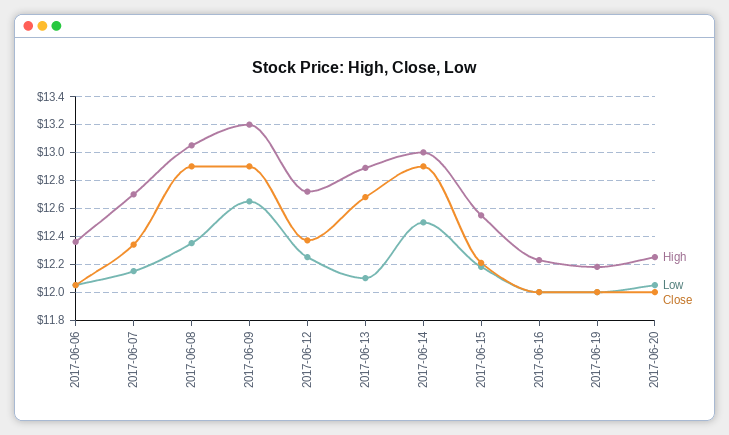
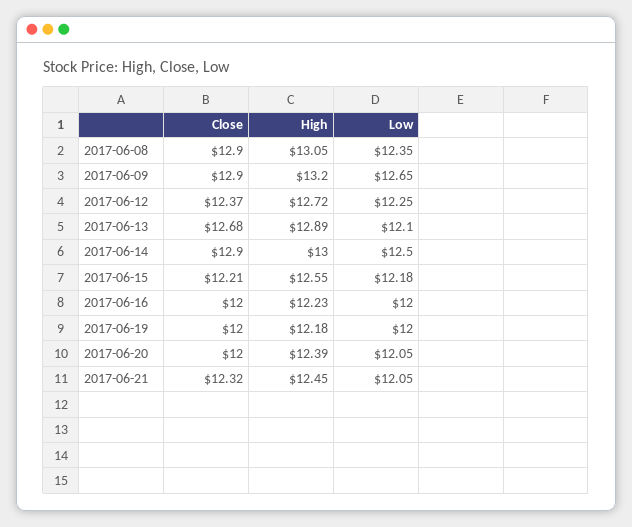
High, 2017-06-06: 12.35 -> none
Low, 2017-06-06: 12.05 -> none
Close, 2017-06-06: 12.05 -> none
High, 2017-06-07: 12.7 -> none
Low, 2017-06-07: 12.15 -> none
Close, 2017-06-07: 12.35 -> none
High, 2017-06-20: 12.25 -> 12.39
Close, 2017-06-21: none -> 12.32
High, 2017-06-21: none -> 12.45
Low, 2017-06-21: none -> 12.05

